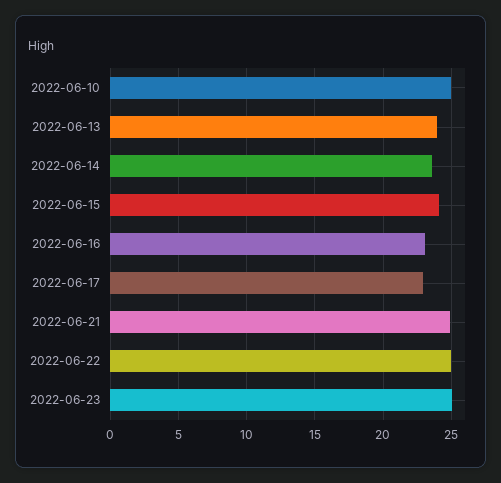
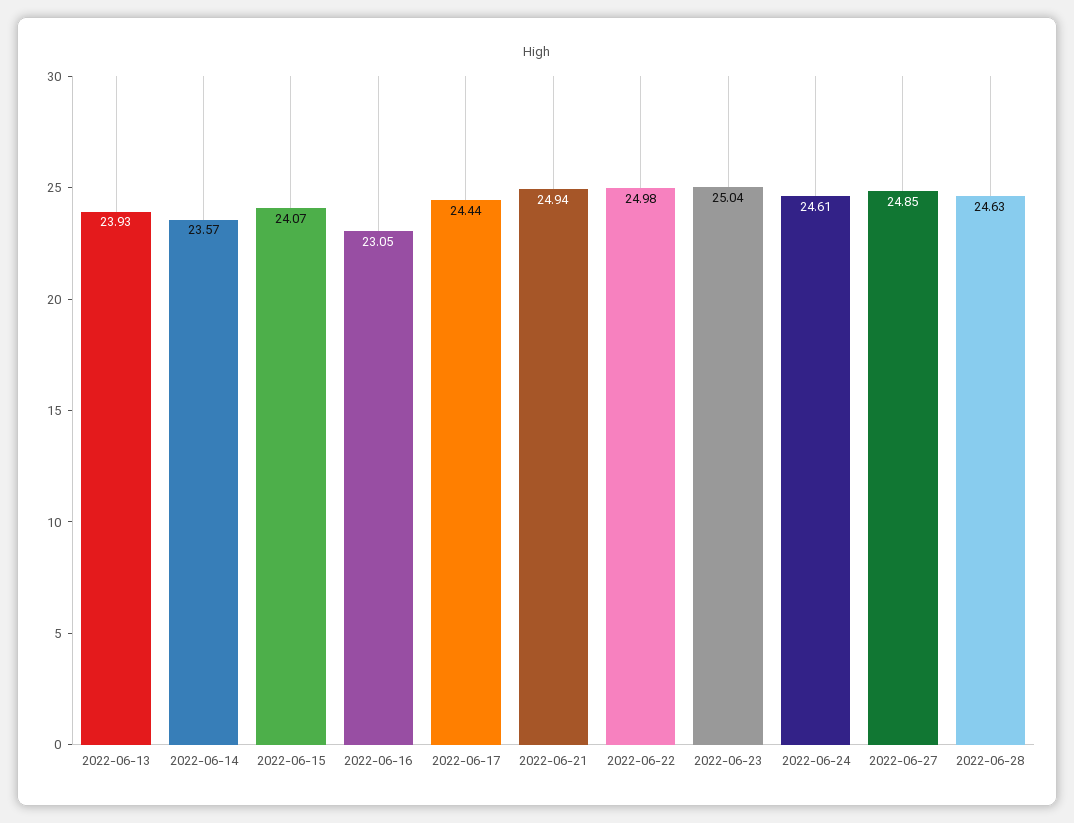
2022-06-10: 25 -> none
2022-06-17: 23 -> 24.44
2022-06-24: none -> 24.61
2022-06-27: none -> 24.85
2022-06-28: none -> 24.63

